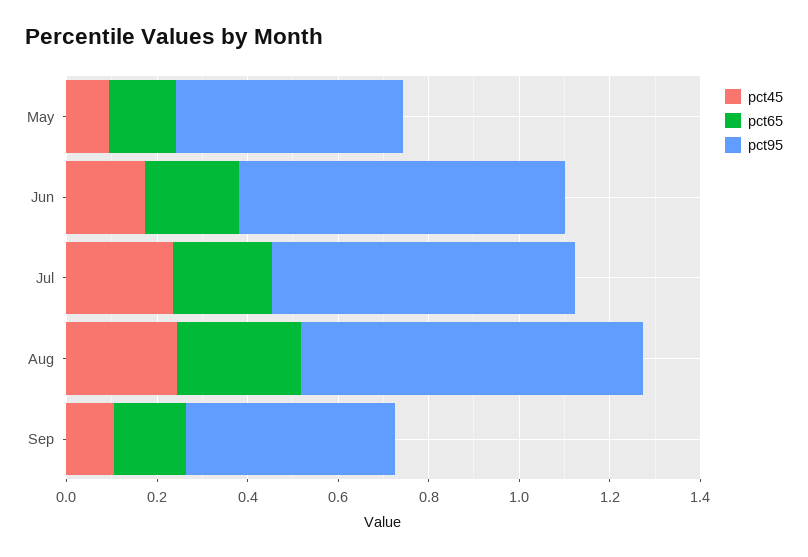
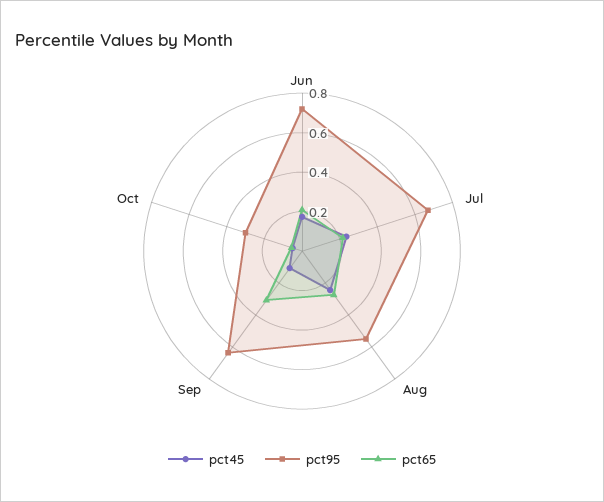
pct45, May: 0.1 -> none
pct65, May: 0.15 -> none
pct95, May: 0.5 -> none
pct95, Aug: 0.75 -> 0.55
pct65, Sep: 0.15 -> 0.3
pct95, Sep: 0.45 -> 0.65
pct45, Oct: none -> 0.05
pct95, Oct: none -> 0.3
pct65, Oct: none -> 0.05

